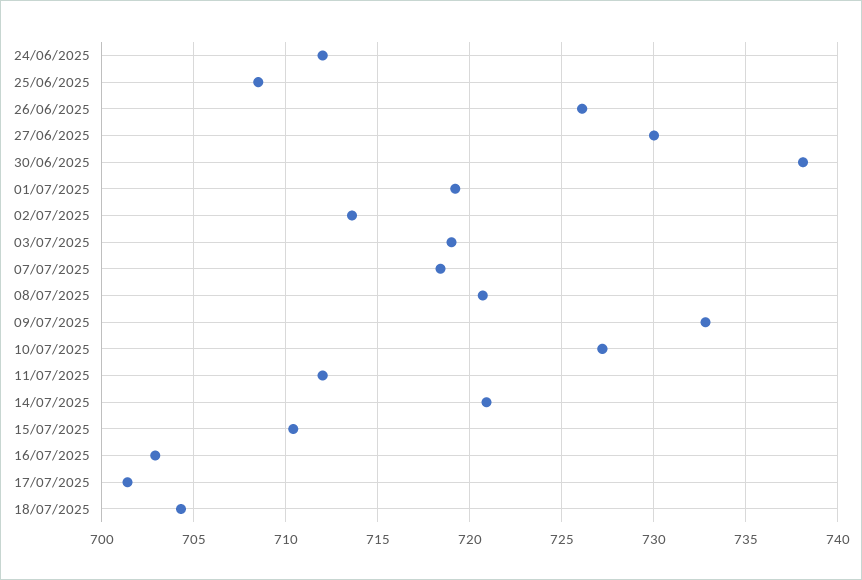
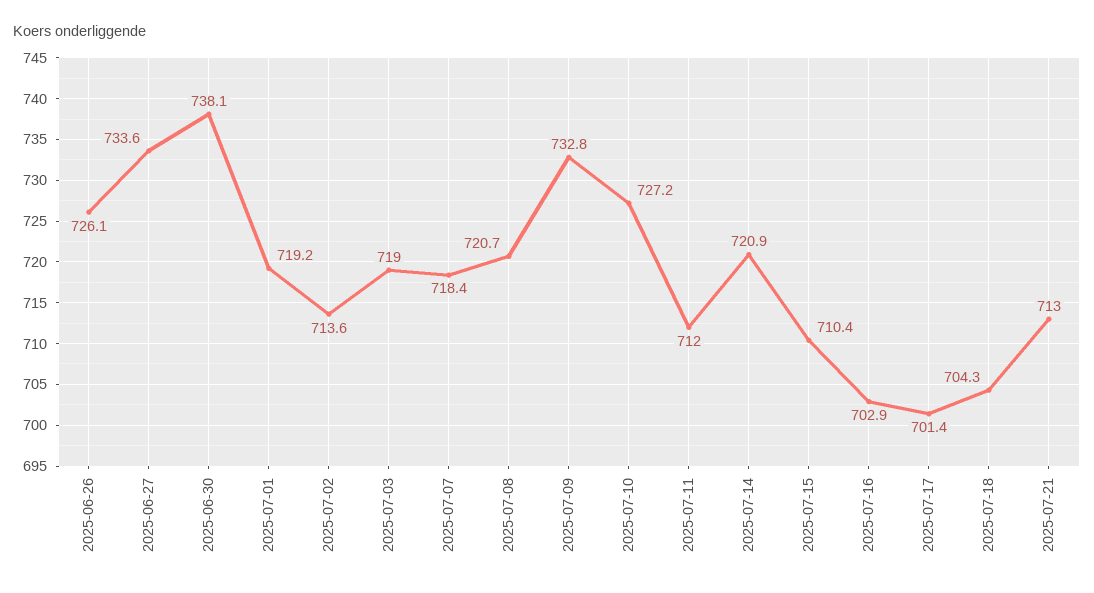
24/06/2025: 712 -> none
25/06/2025: 708.5 -> none
27/06/2025: 730 -> 733.6
2025-07-21: none -> 713

